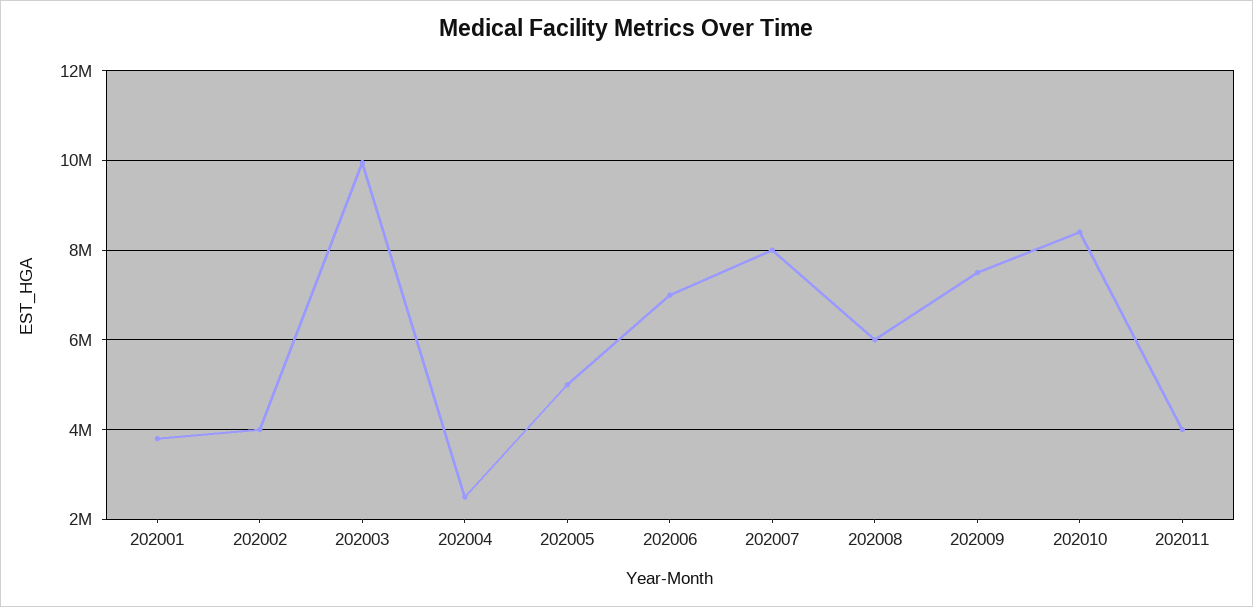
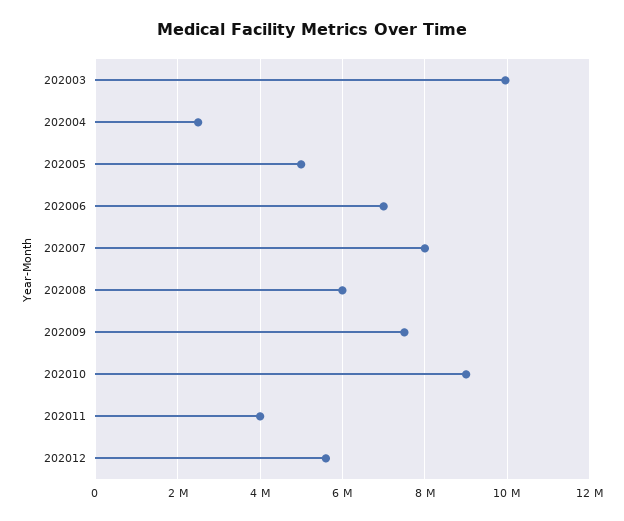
202001: 3800000 -> none
202002: 4000000 -> none
202010: 8400000 -> 9000000
202012: none -> 5600000

